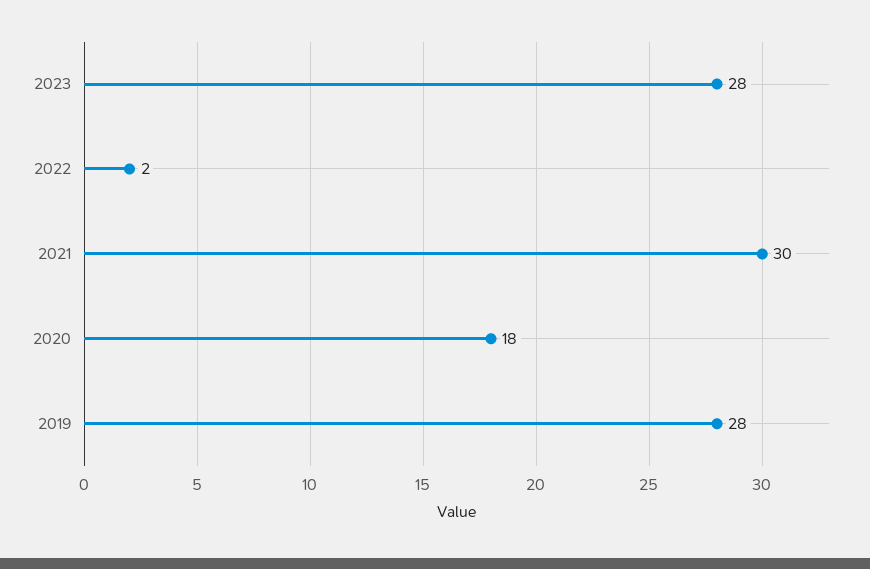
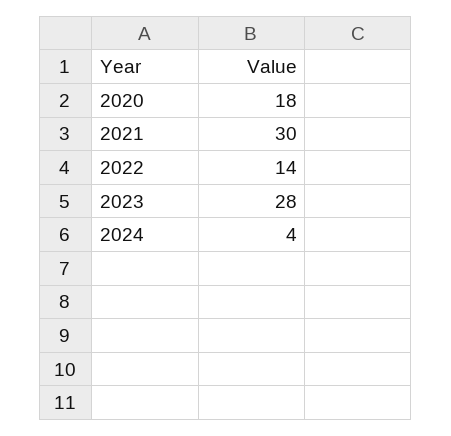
2022: 2 -> 14
2019: 28 -> none
2024: none -> 4

